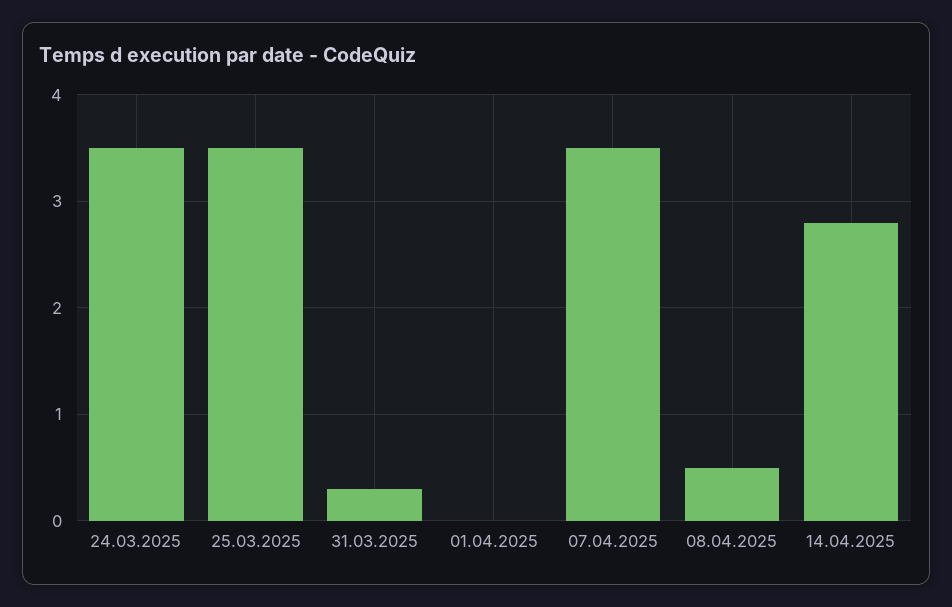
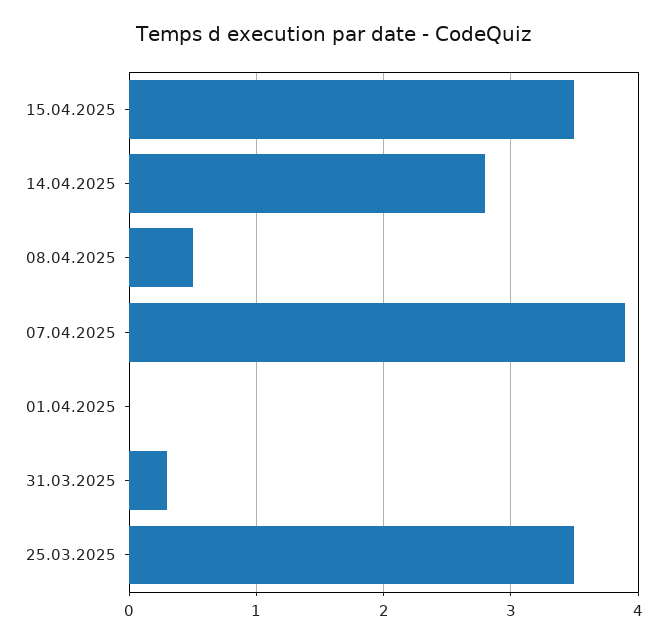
24.03.2025: 3.5 -> none
07.04.2025: 3.5 -> 3.9
15.04.2025: none -> 3.5

